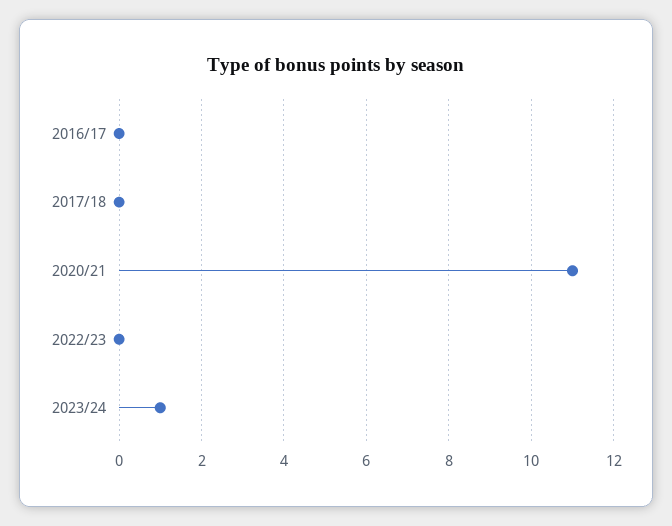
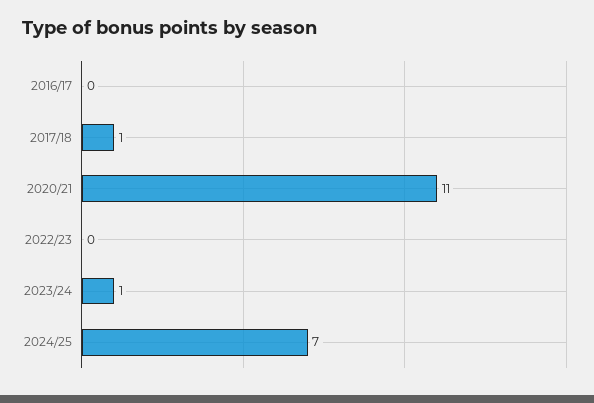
2017/18: 0 -> 1
2024/25: none -> 7

